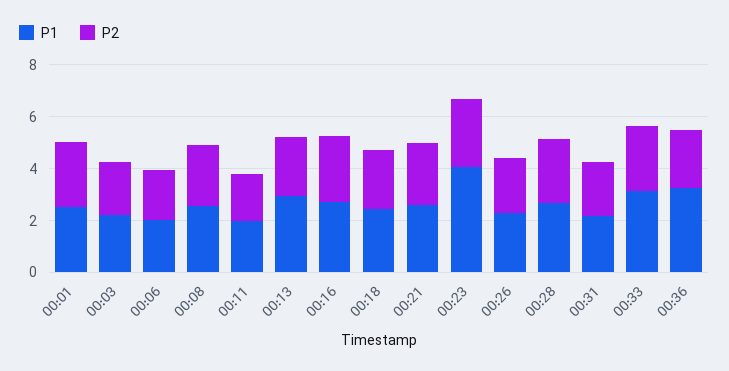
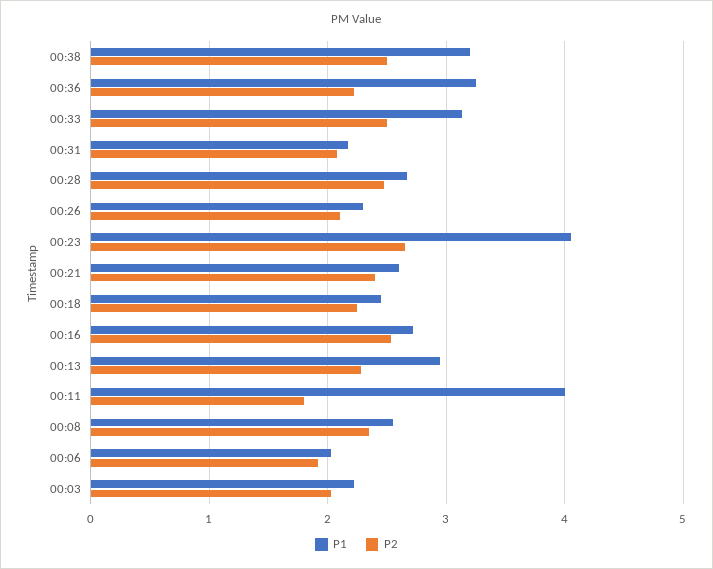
P1, 00:01: 2.5 -> none
P2, 00:01: 2.5 -> none
P1, 00:11: 2 -> 4
P1, 00:38: none -> 3.2
P2, 00:38: none -> 2.5

